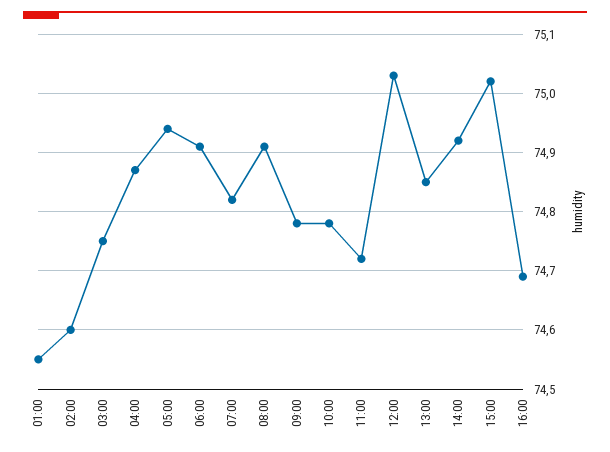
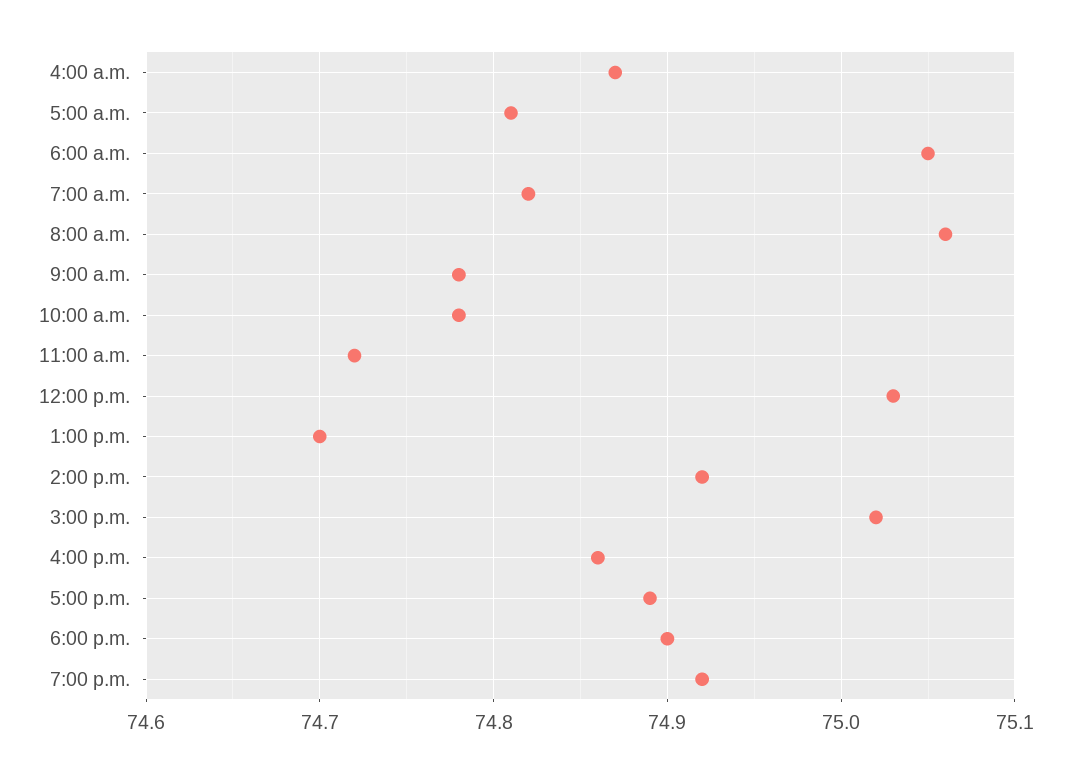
01:00: 74.55 -> none
02:00: 74.6 -> none
03:00: 74.75 -> none
05:00: 74.95 -> 74.81
06:00: 74.9 -> 75.05
08:00: 74.9 -> 75.06
13:00: 74.85 -> 74.7
16:00: 74.7 -> 74.86
5:00 p.m.: none -> 74.89
6:00 p.m.: none -> 74.9
7:00 p.m.: none -> 74.92

